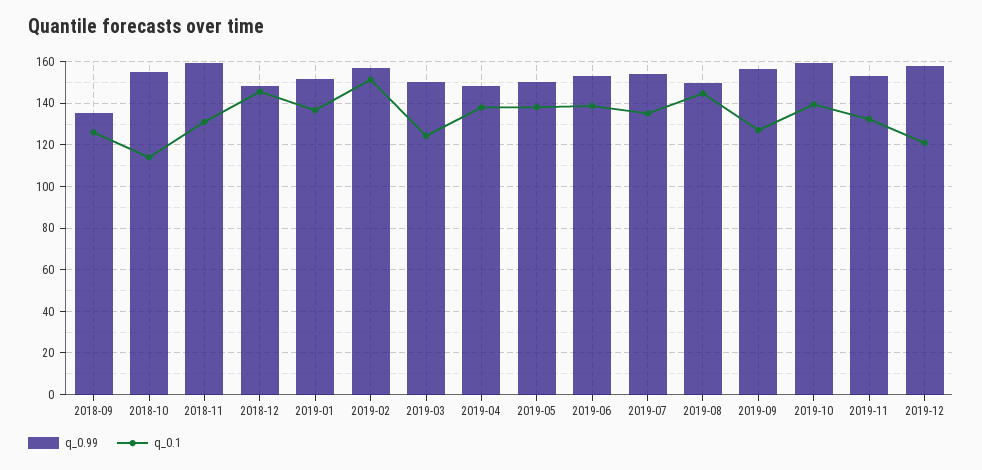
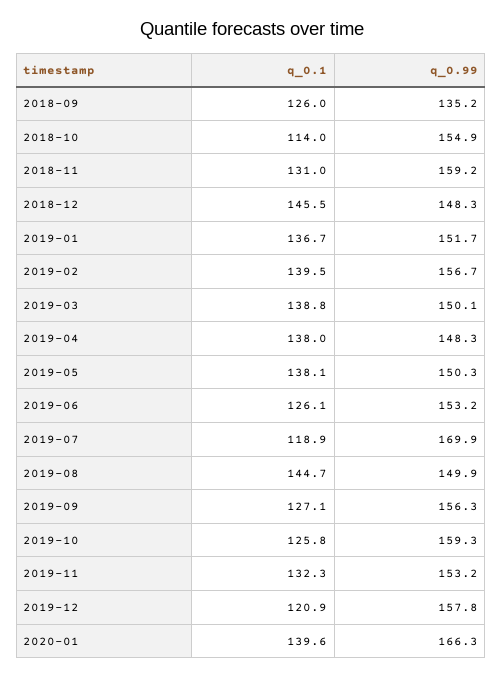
q_0.1, 2019-02: 150 -> 139.5
q_0.1, 2019-03: 125 -> 138.8
q_0.1, 2019-06: 140 -> 126.1
q_0.99, 2019-07: 155 -> 169.9
q_0.1, 2019-07: 135 -> 118.9
q_0.1, 2019-10: 140 -> 125.8
q_0.1, 2020-01: none -> 139.6
q_0.99, 2020-01: none -> 166.3

